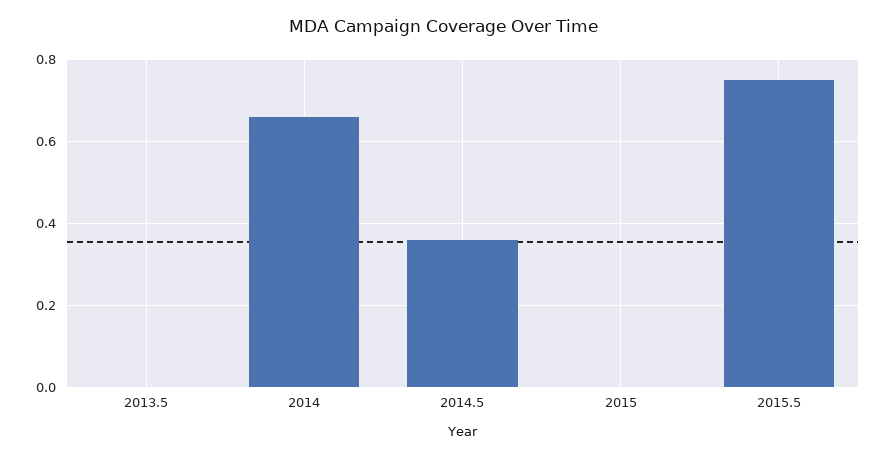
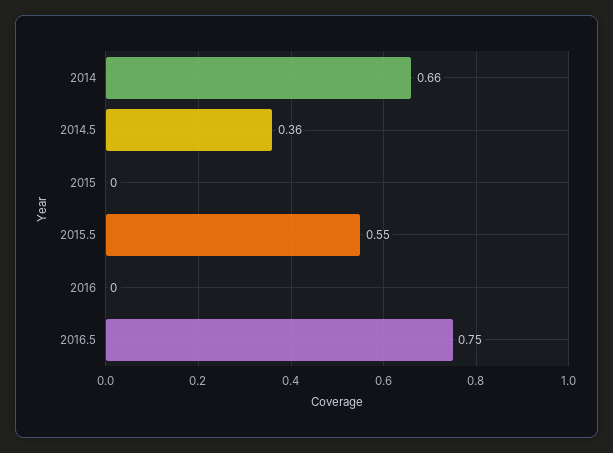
2013.5: 0 -> none
2015.5: 0.75 -> 0.55
2016: none -> 0
2016.5: none -> 0.75

